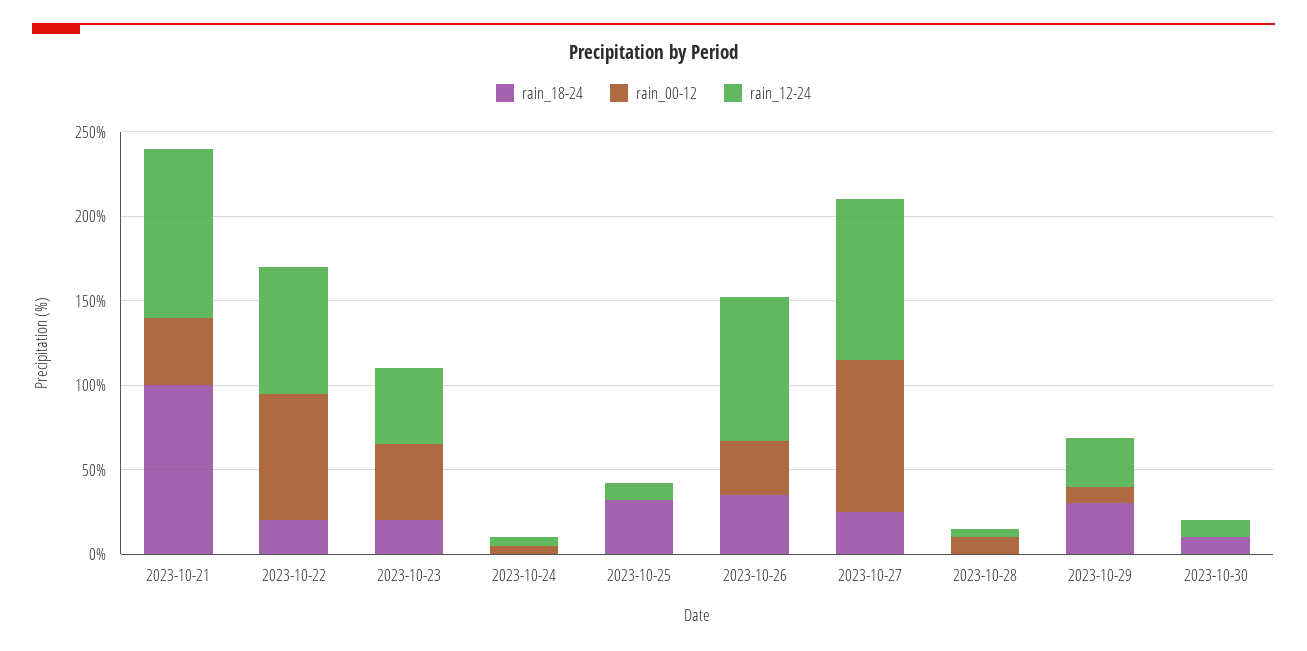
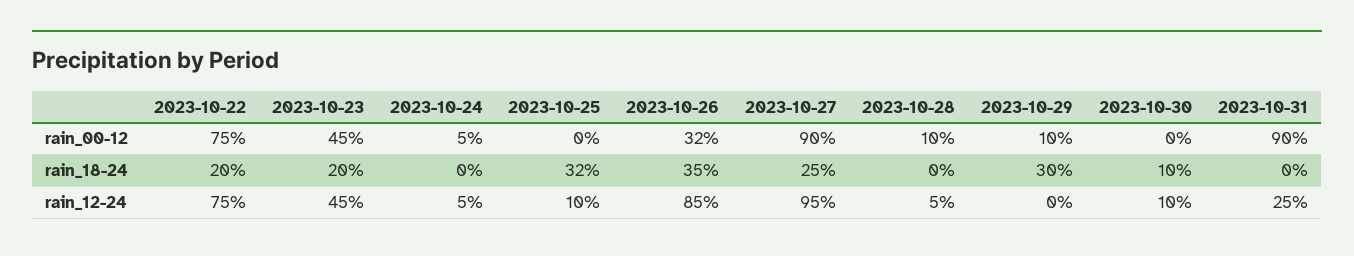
rain_18-24, 2023-10-21: 100 -> none
rain_00-12, 2023-10-21: 40 -> none
rain_12-24, 2023-10-21: 100 -> none
rain_12-24, 2023-10-29: 30 -> 0
rain_00-12, 2023-10-31: none -> 90
rain_18-24, 2023-10-31: none -> 0
rain_12-24, 2023-10-31: none -> 25

